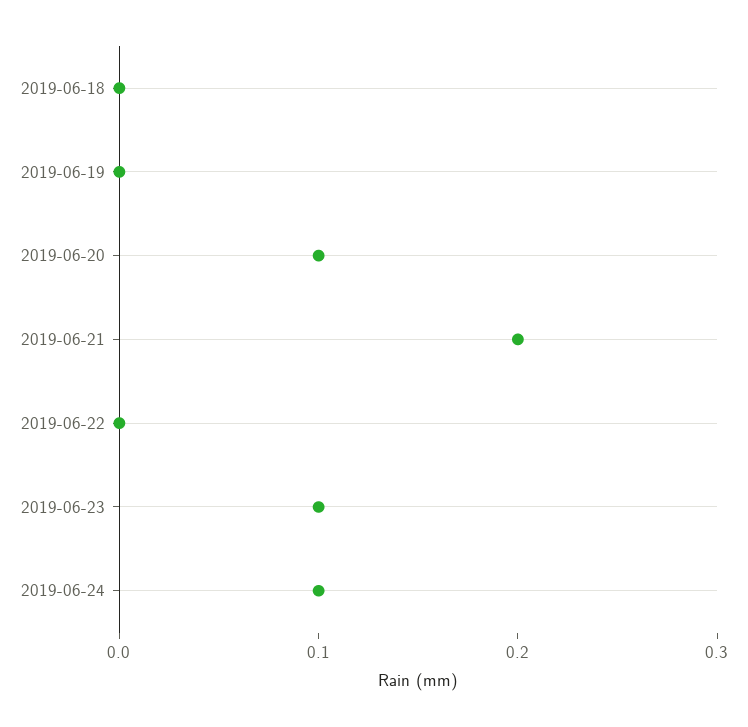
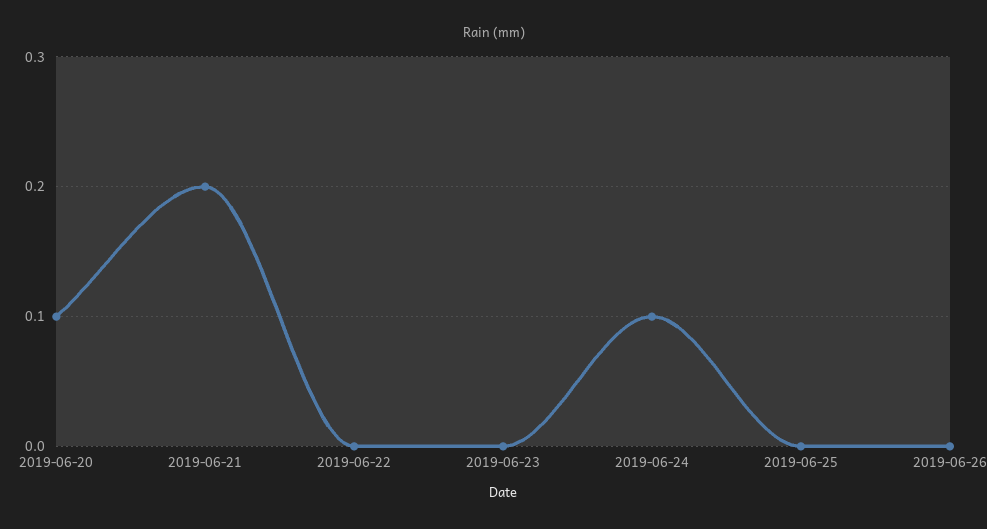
2019-06-18: 0 -> none
2019-06-19: 0 -> none
2019-06-23: 0.1 -> 0
2019-06-25: none -> 0
2019-06-26: none -> 0

